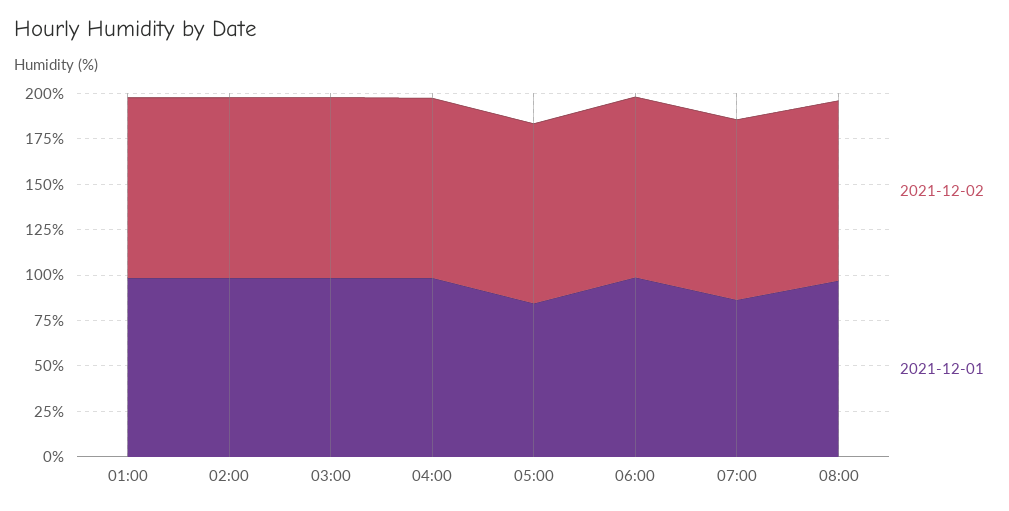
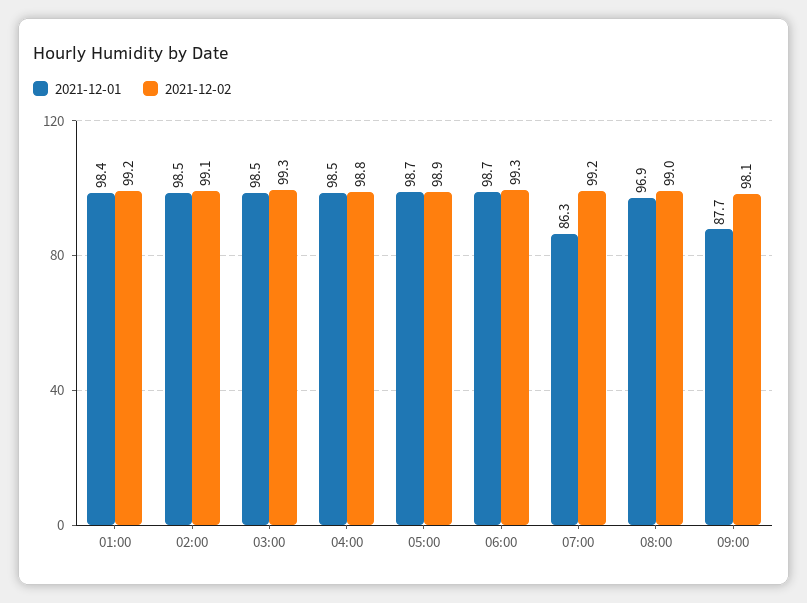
2021-12-01, 05:00: 85 -> 98.7
2021-12-01, 09:00: none -> 87.7
2021-12-02, 09:00: none -> 98.1

